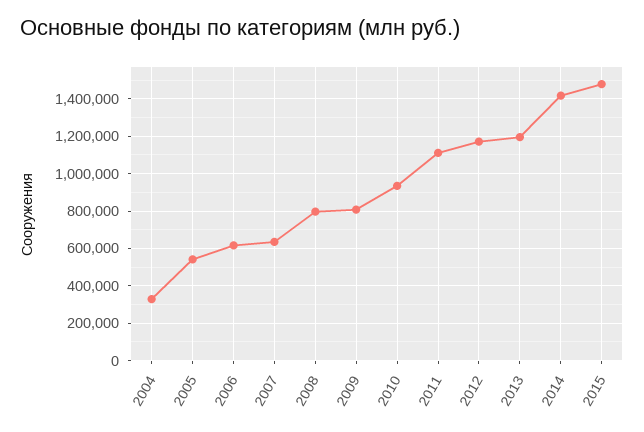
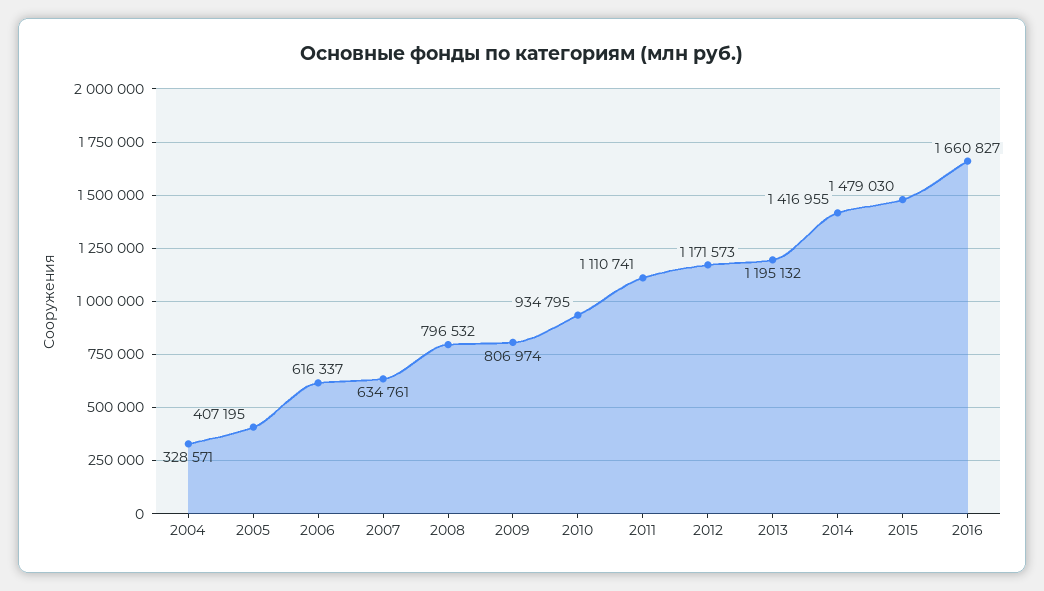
2005: 550000 -> 407195
2016: none -> 1660827

